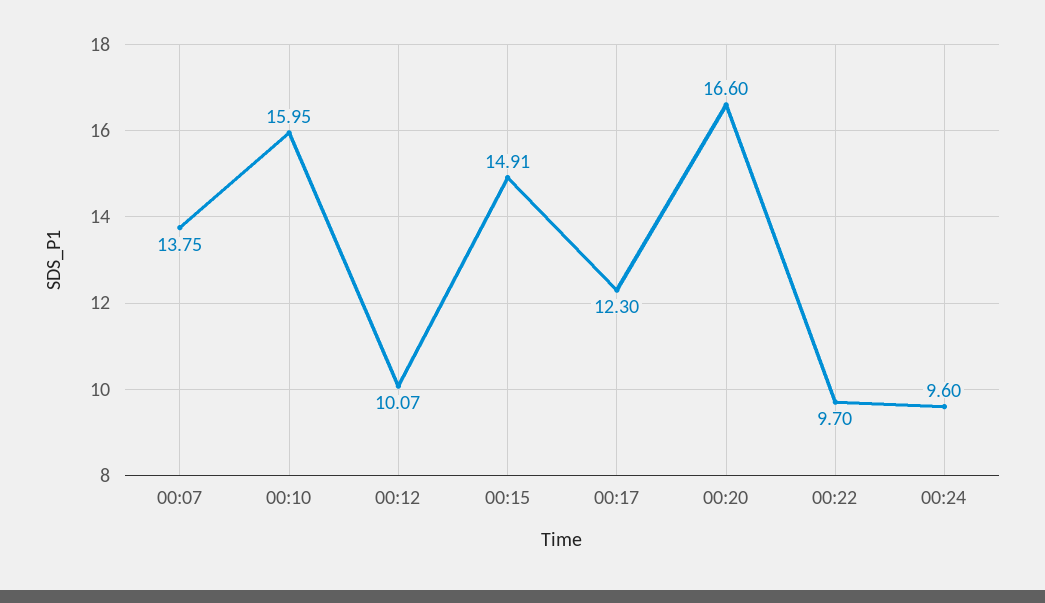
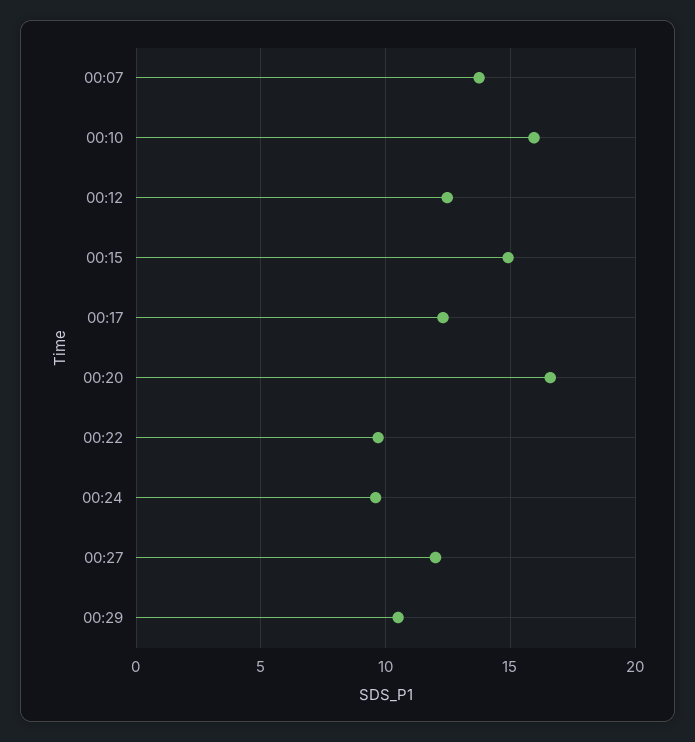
00:12: 10.07 -> 12.5
00:27: none -> 12
00:29: none -> 10.5

